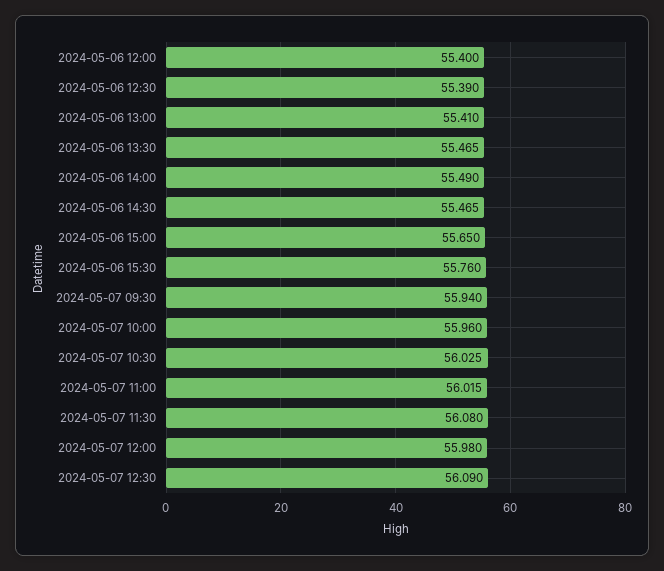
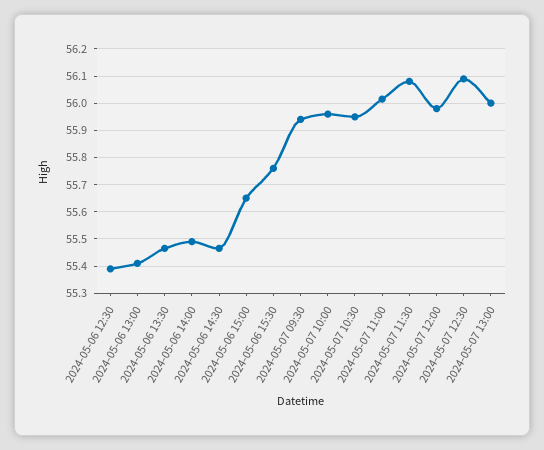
2024-05-06 12:00: 55.4 -> none
2024-05-07 10:30: 56.025 -> 55.95
2024-05-07 13:00: none -> 56

